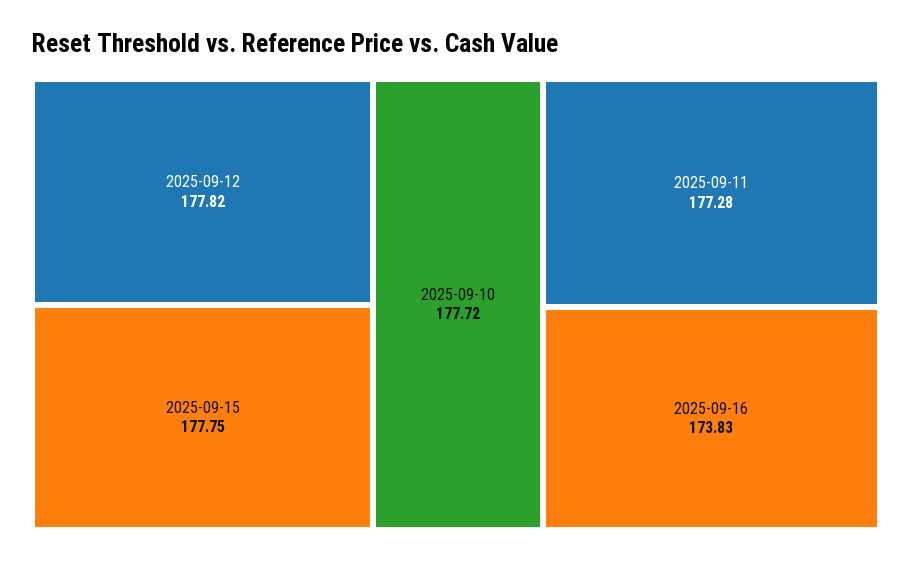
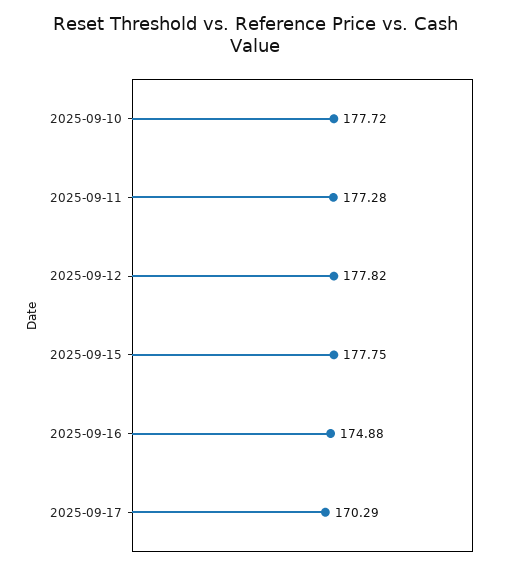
2025-09-16: 173.83 -> 174.88
2025-09-17: none -> 170.29

